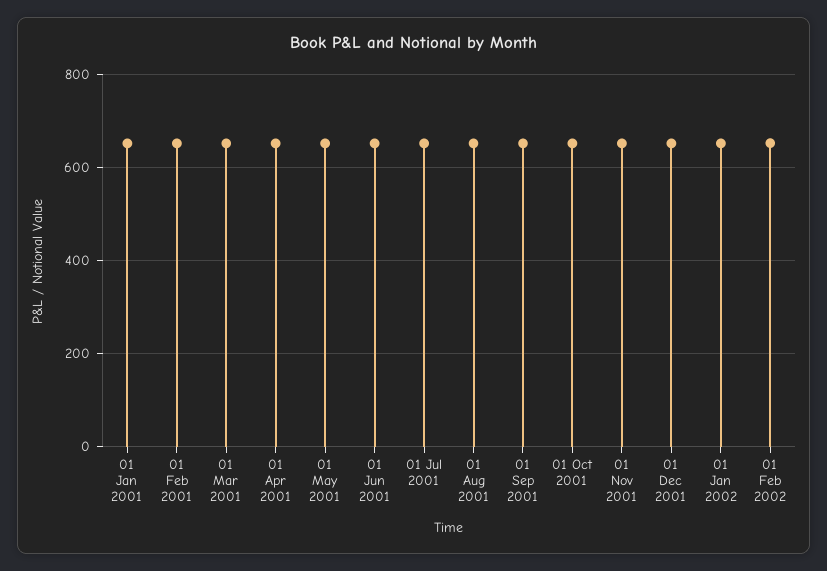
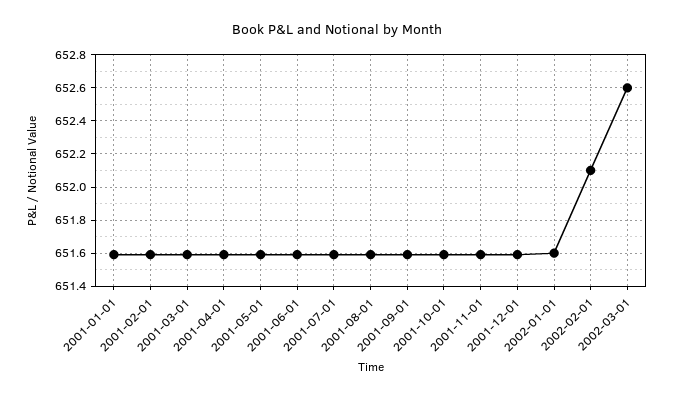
2002-03-01: none -> 652.6

